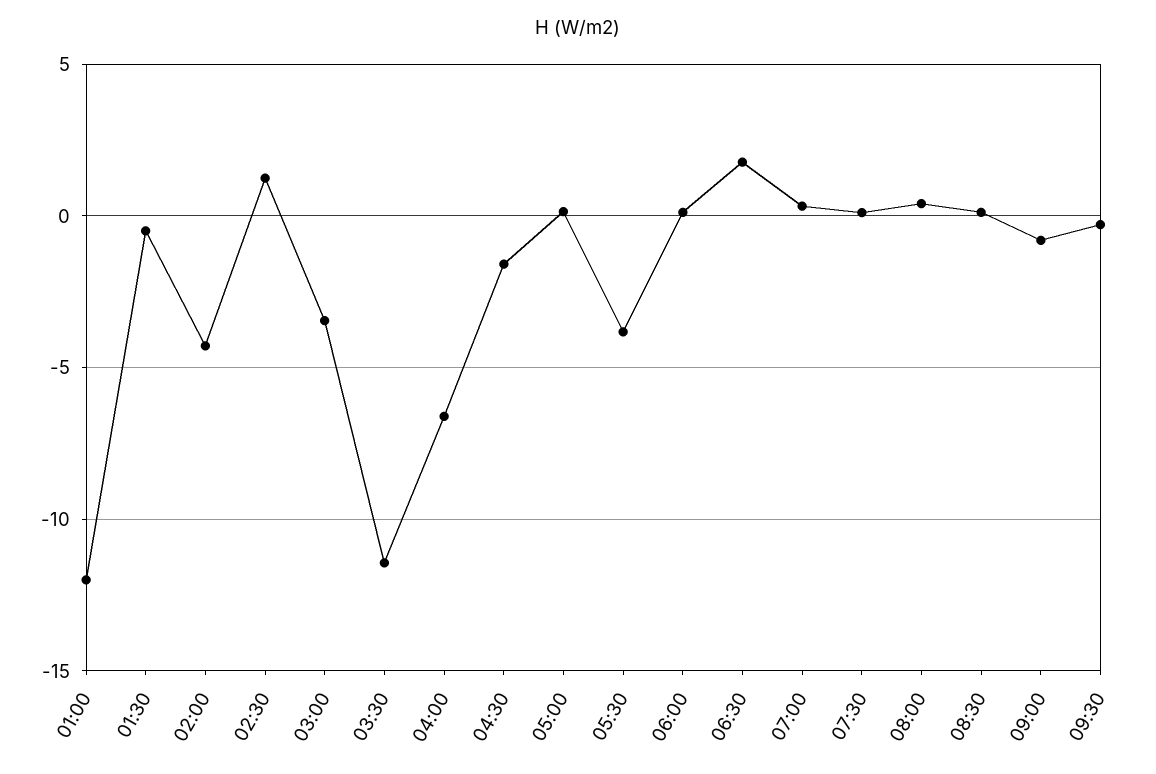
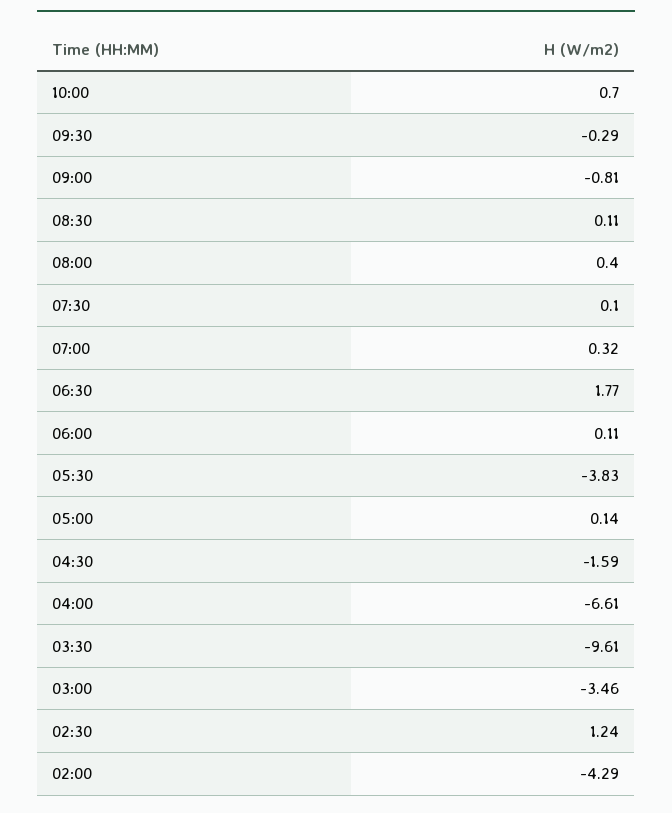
01:00: -12 -> none
01:30: -0.5 -> none
03:30: -11.5 -> -9.61
10:00: none -> 0.7

